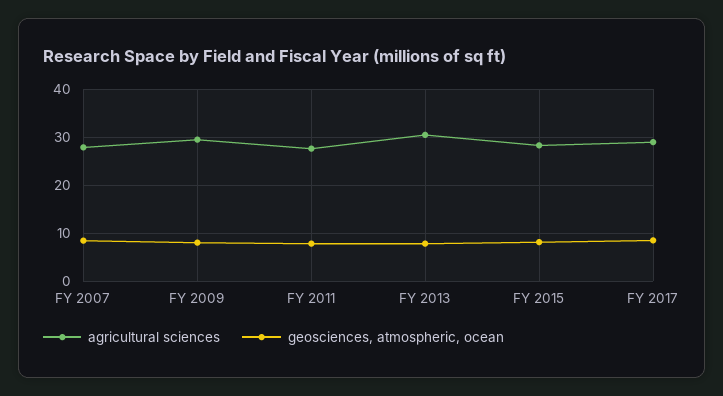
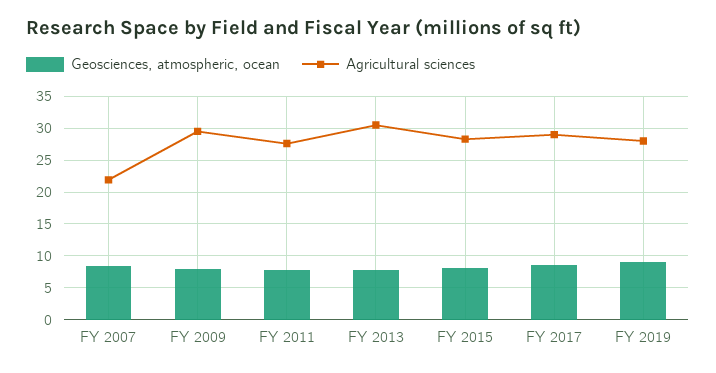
agricultural sciences, FY 2007: 28 -> 22
geosciences, atmospheric, ocean, FY 2019: none -> 9
agricultural sciences, FY 2019: none -> 28

